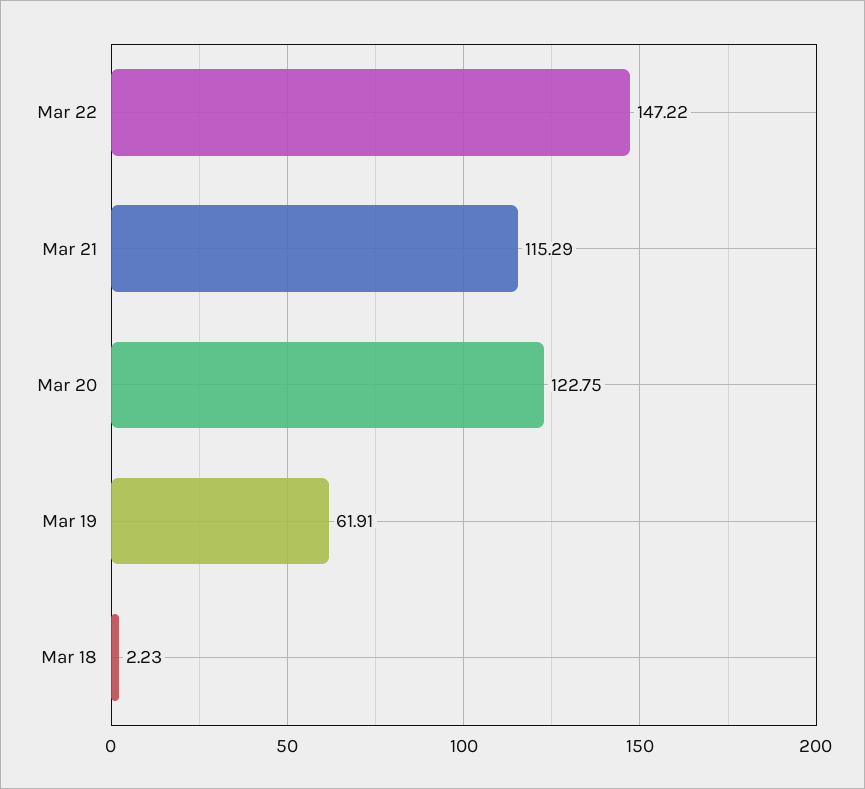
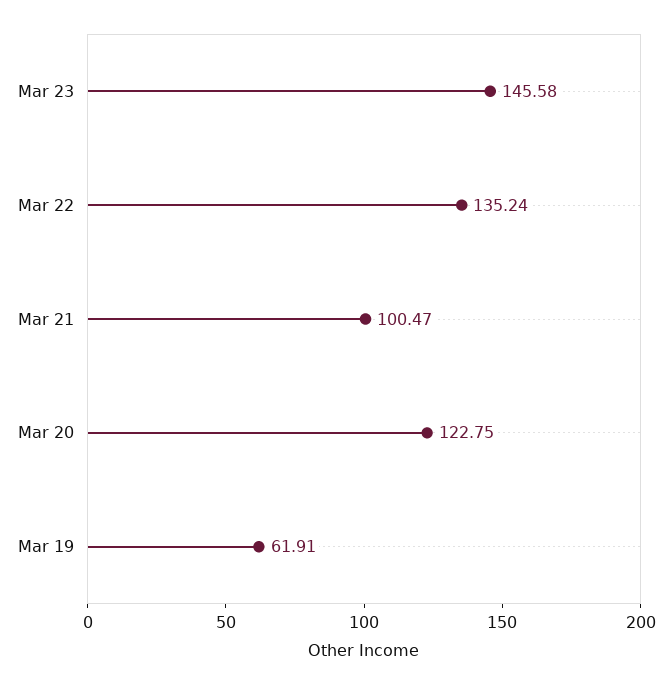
Mar 22: 147.22 -> 135.24
Mar 21: 115.29 -> 100.47
Mar 18: 2.23 -> none
Mar 23: none -> 145.58

